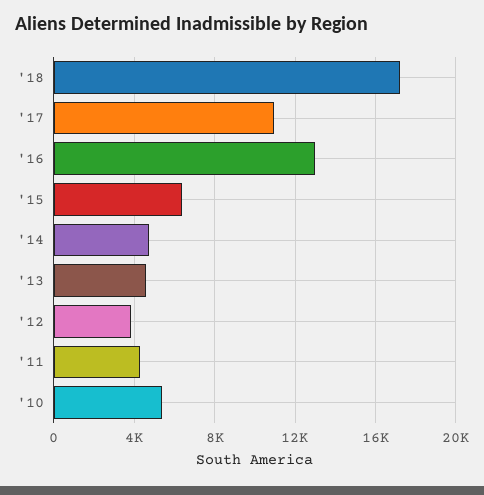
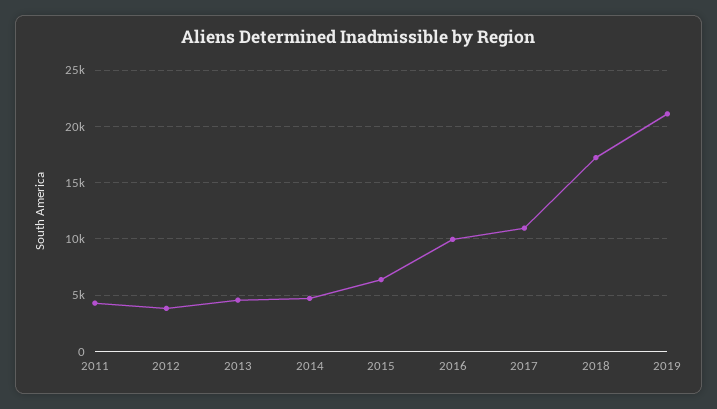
'16: 13000 -> 10000
'10: 5500 -> none
2019: none -> 21000

